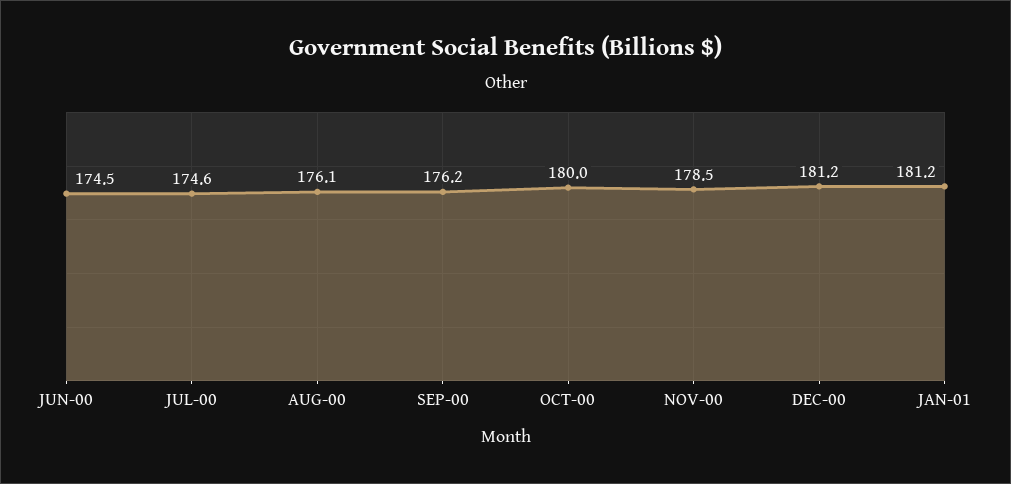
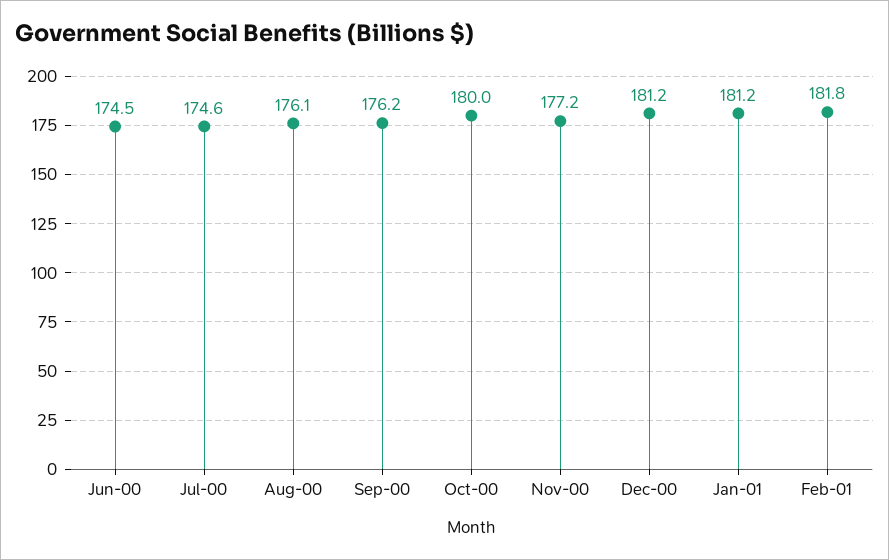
NOV-00: 178.5 -> 177.2
Feb-01: none -> 181.8

